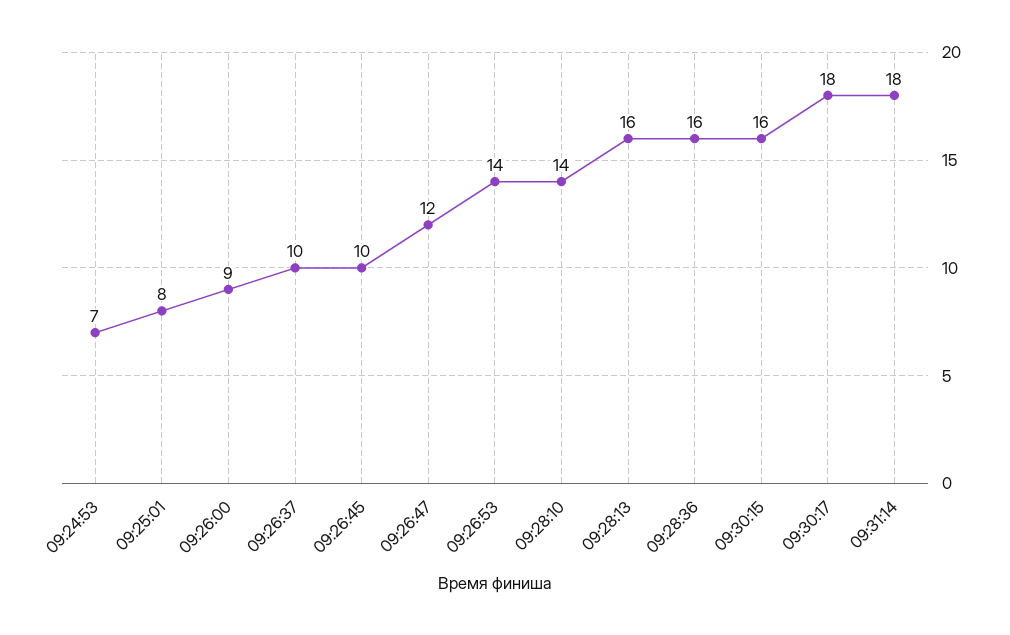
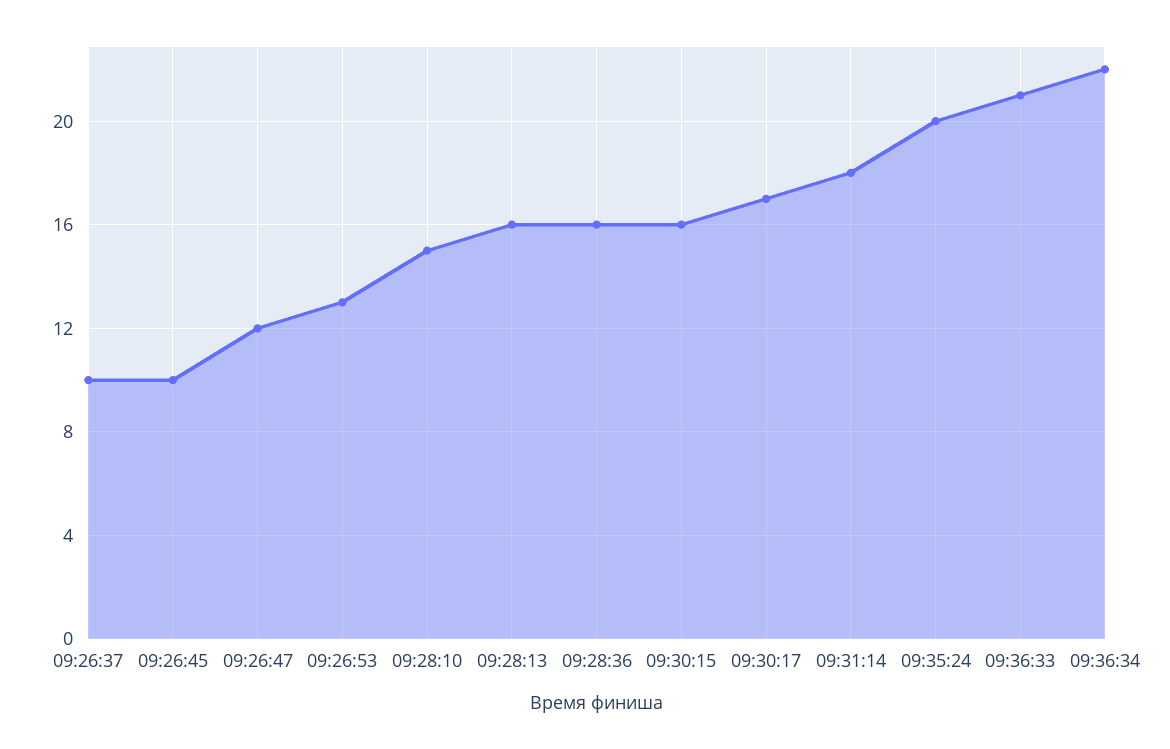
09:24:53: 7 -> none
09:25:01: 8 -> none
09:26:00: 9 -> none
09:26:53: 14 -> 13
09:28:10: 14 -> 15
09:30:17: 18 -> 17
09:35:24: none -> 20
09:36:33: none -> 21
09:36:34: none -> 22

